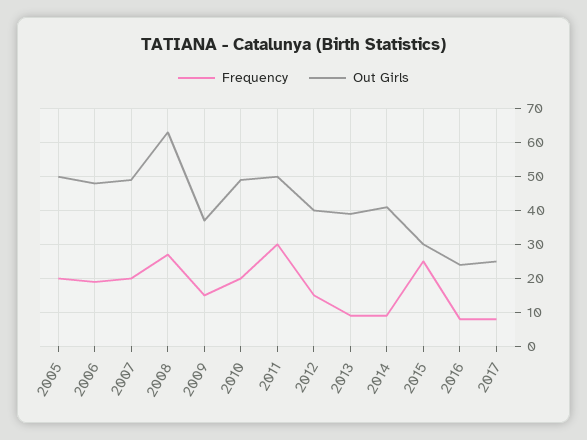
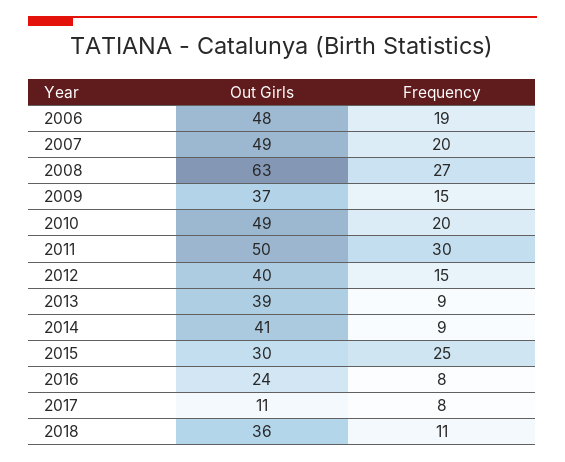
Frequency, 2005: 20 -> none
Out Girls, 2005: 50 -> none
Out Girls, 2017: 25 -> 11
Out Girls, 2018: none -> 36
Frequency, 2018: none -> 11

